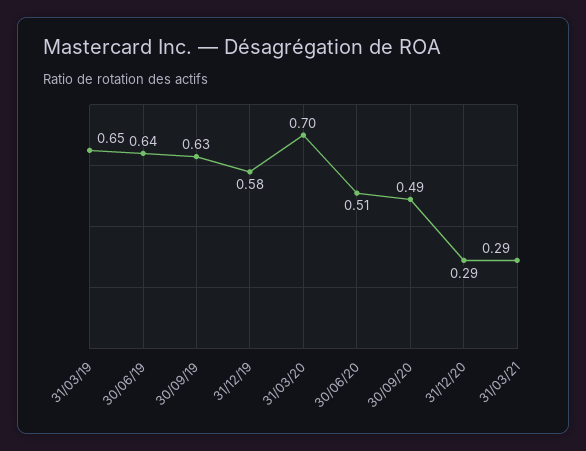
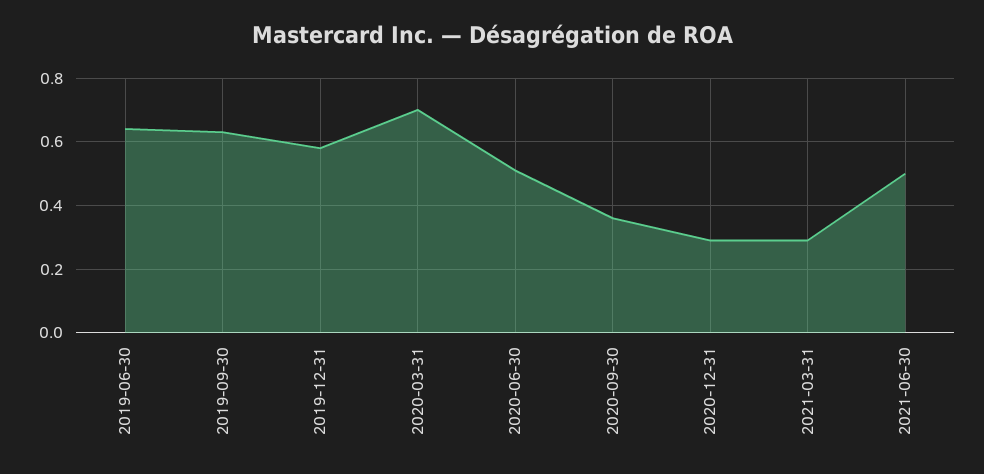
31/03/19: 0.65 -> none
30/09/20: 0.49 -> 0.35
2021-06-30: none -> 0.5

